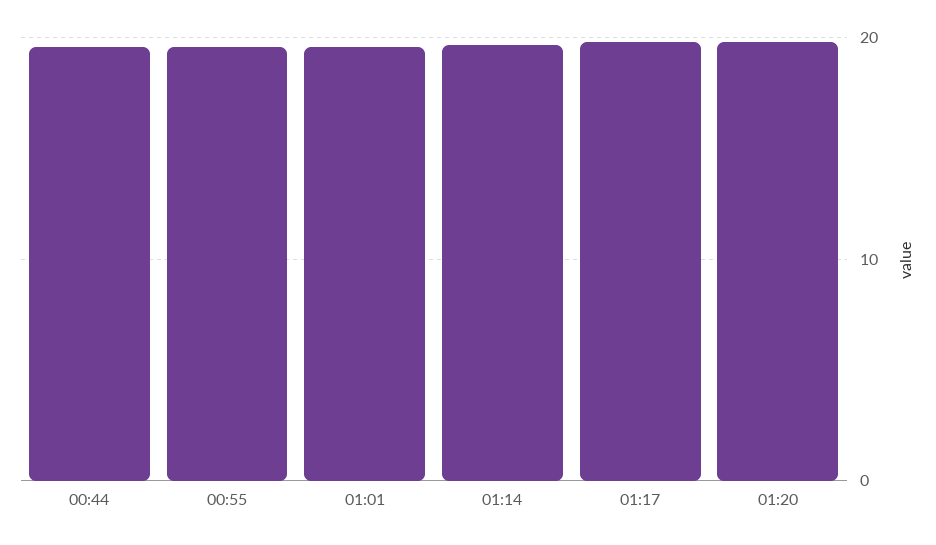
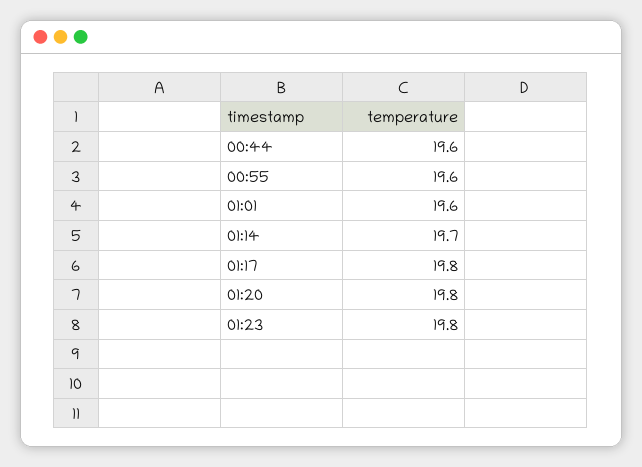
01:23: none -> 19.8

